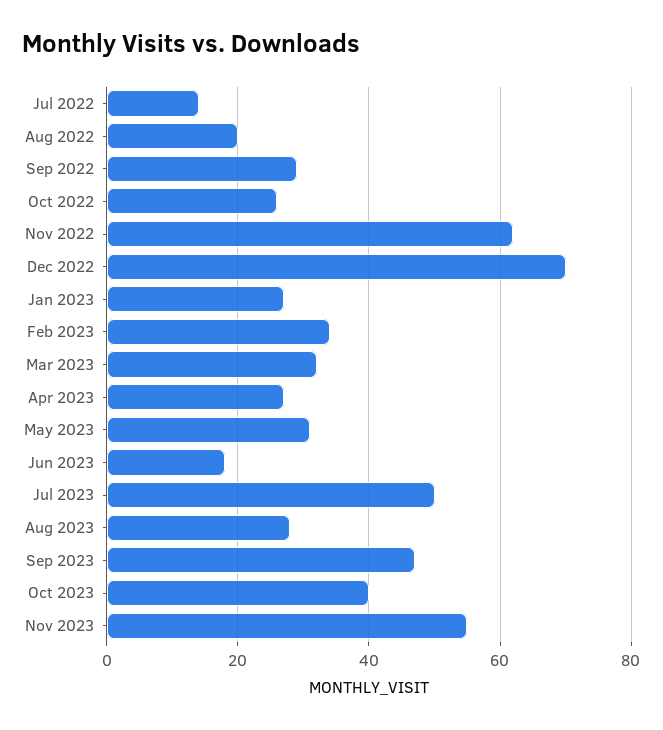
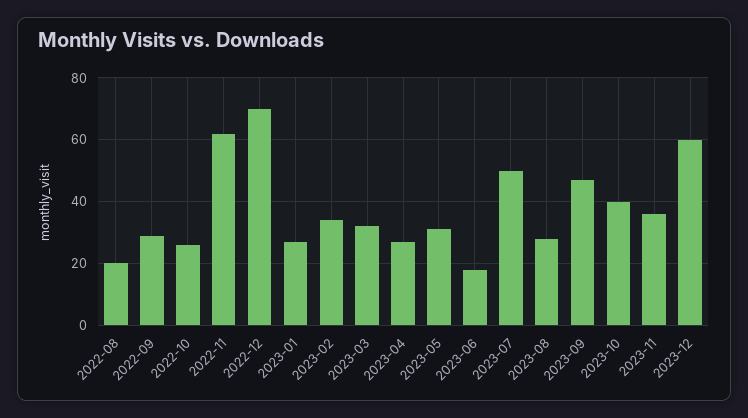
Jul 2022: 15 -> none
Nov 2023: 55 -> 35
2023-12: none -> 60

